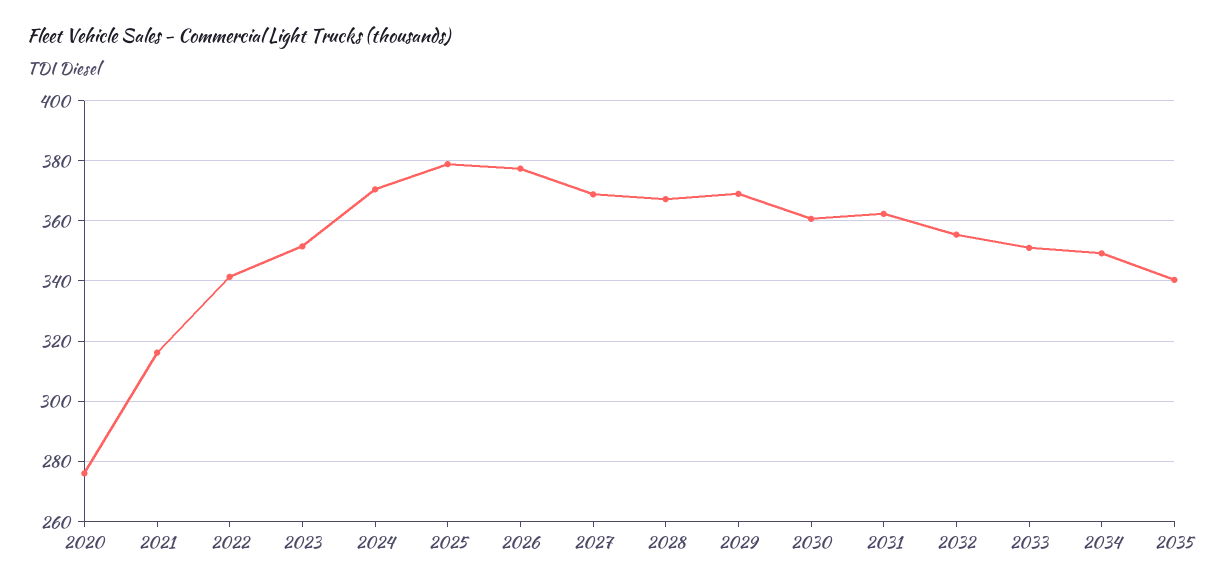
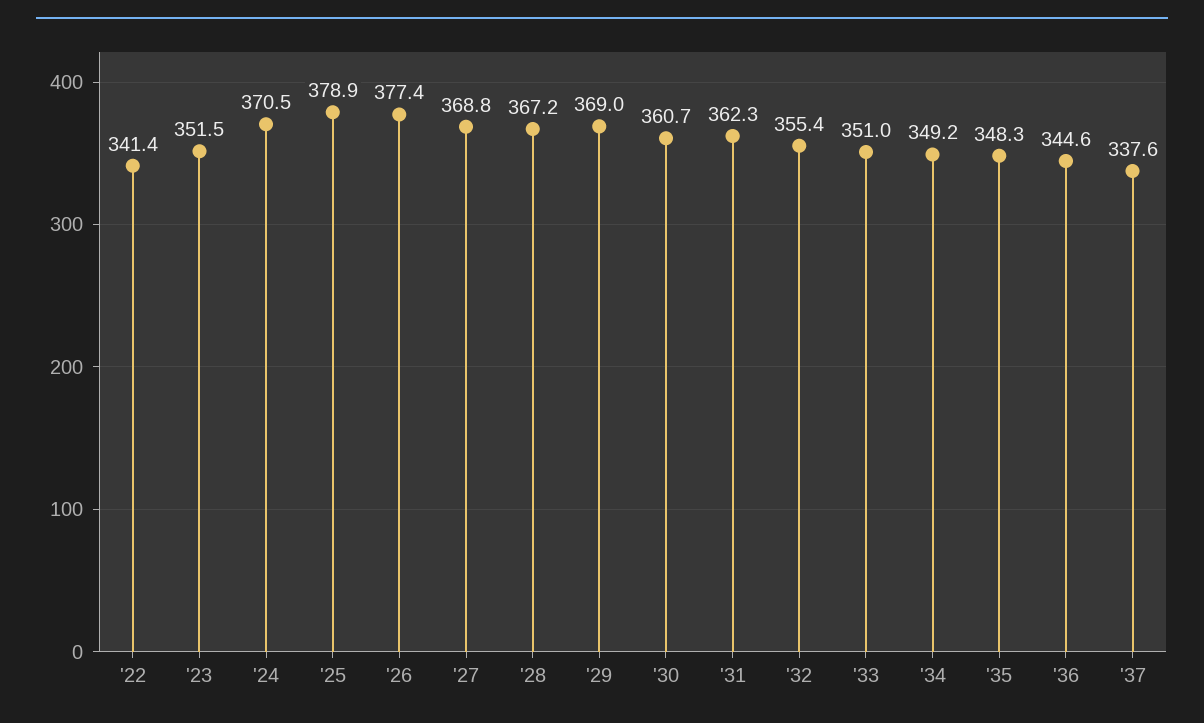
2020: 276 -> none
2021: 316 -> none
2035: 340 -> 348.3
'36: none -> 344.6
'37: none -> 337.6

